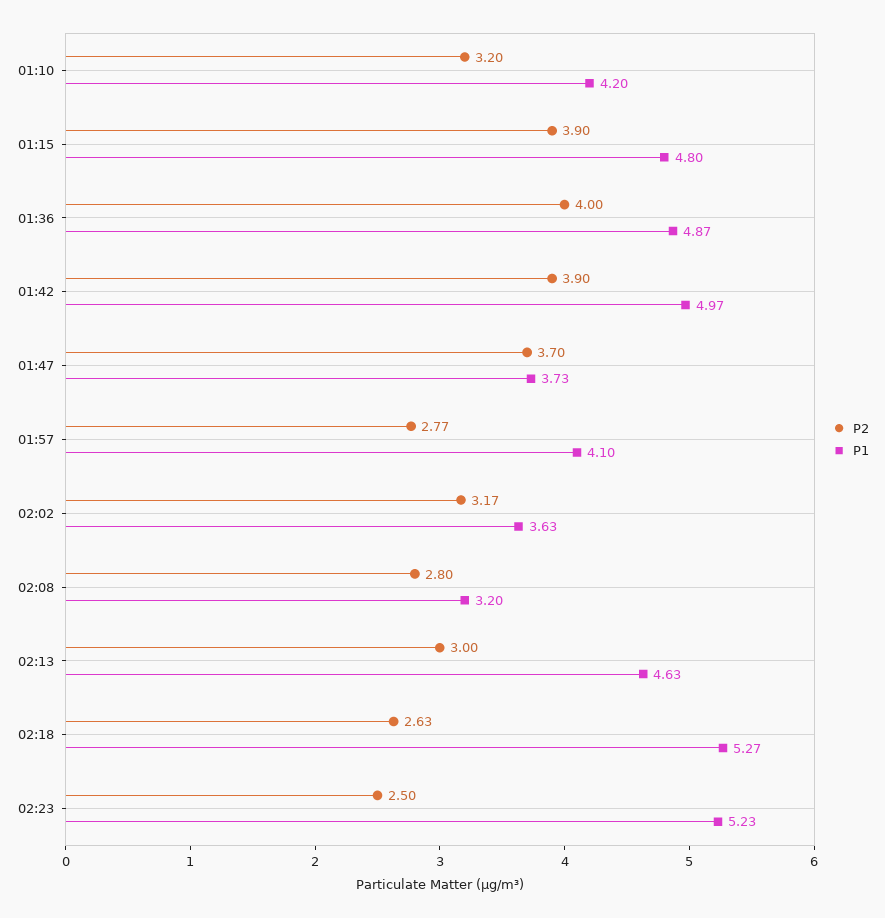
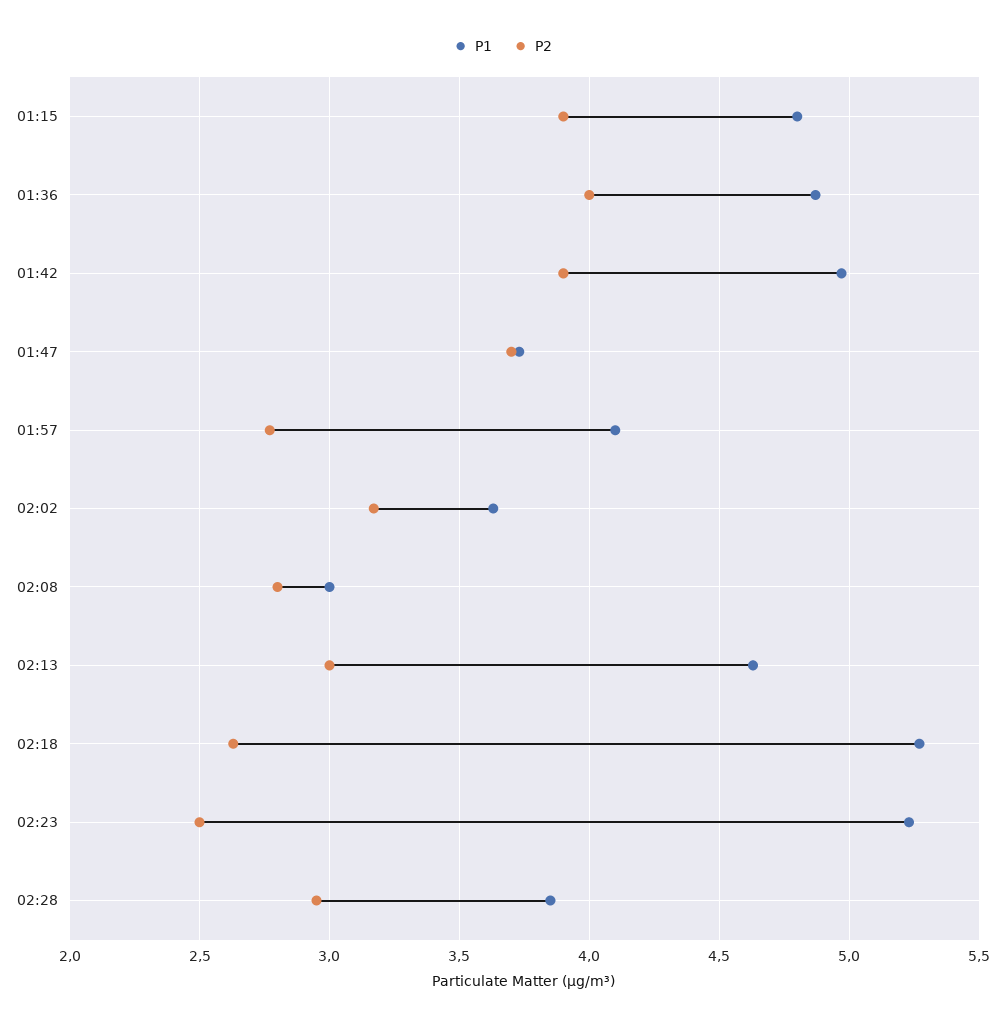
P2, 01:10: 3.2 -> none
P1, 01:10: 4.2 -> none
P1, 02:08: 3.2 -> 3
P1, 02:28: none -> 3.85
P2, 02:28: none -> 2.95

